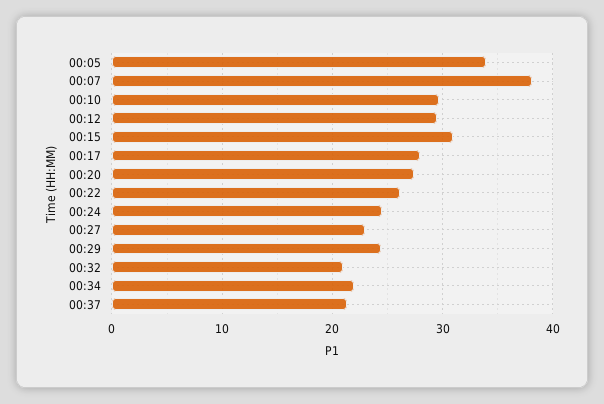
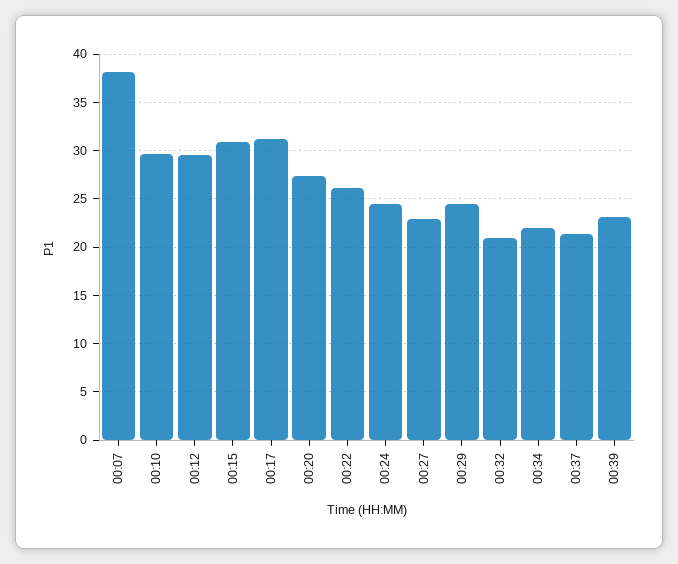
00:05: 34 -> none
00:17: 28 -> 31
00:39: none -> 23

